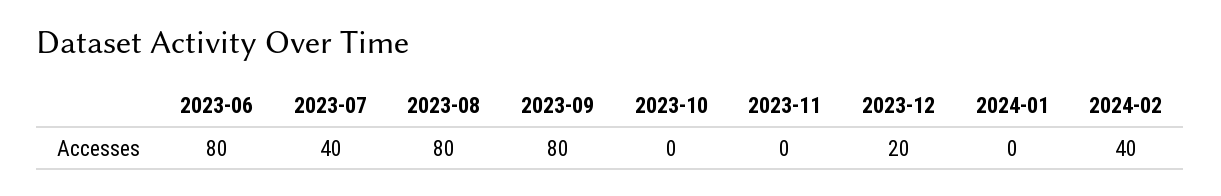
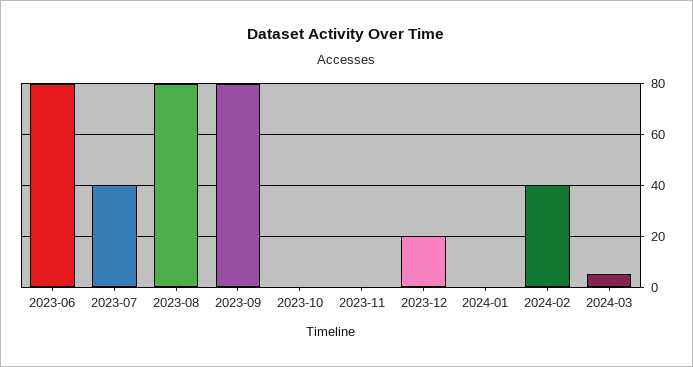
2024-03: none -> 5

